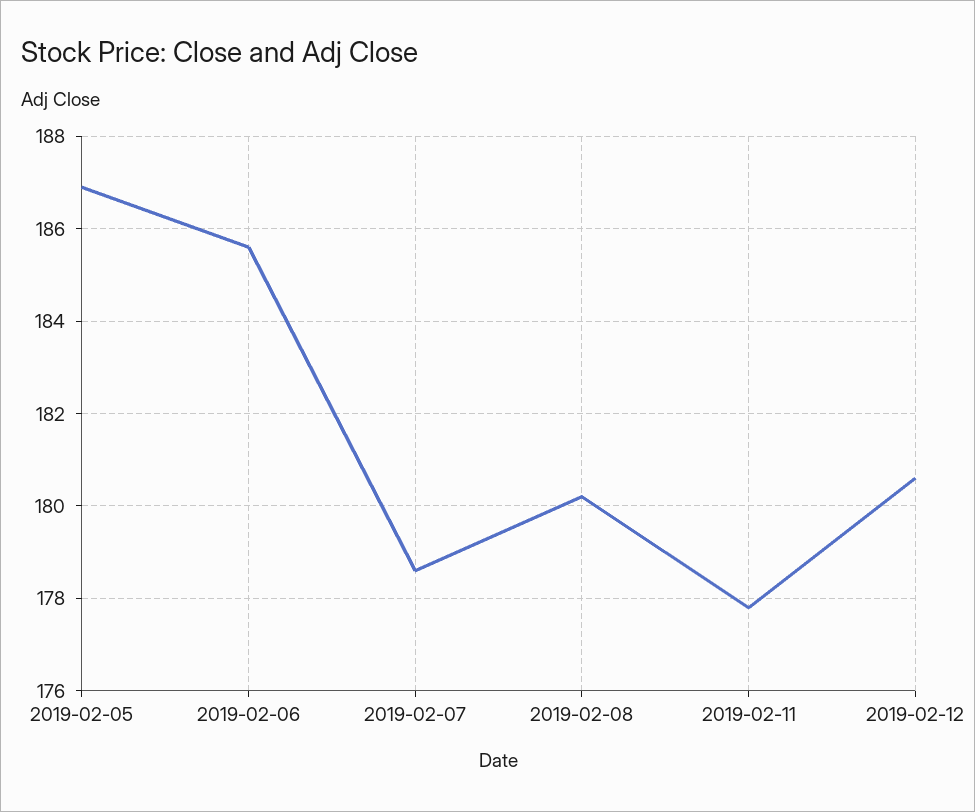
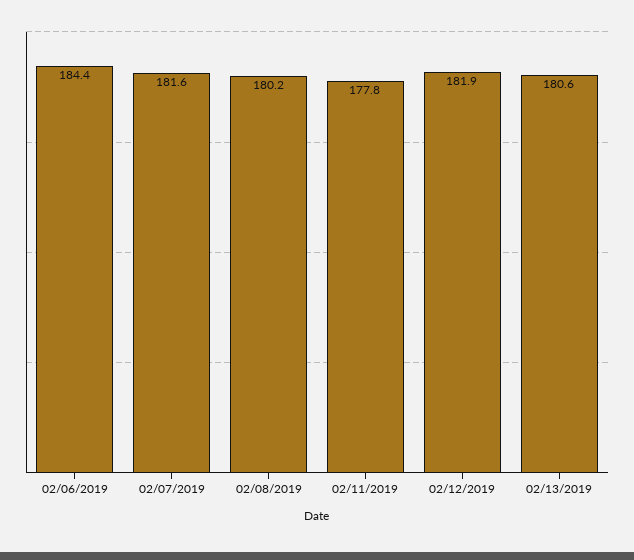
2019-02-05: 187 -> none
2019-02-06: 185.5 -> 184.4
2019-02-07: 178.5 -> 181.6
2019-02-12: 180.5 -> 181.9
02/13/2019: none -> 180.6

